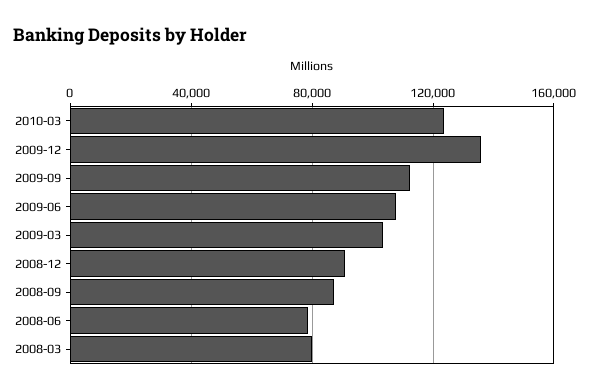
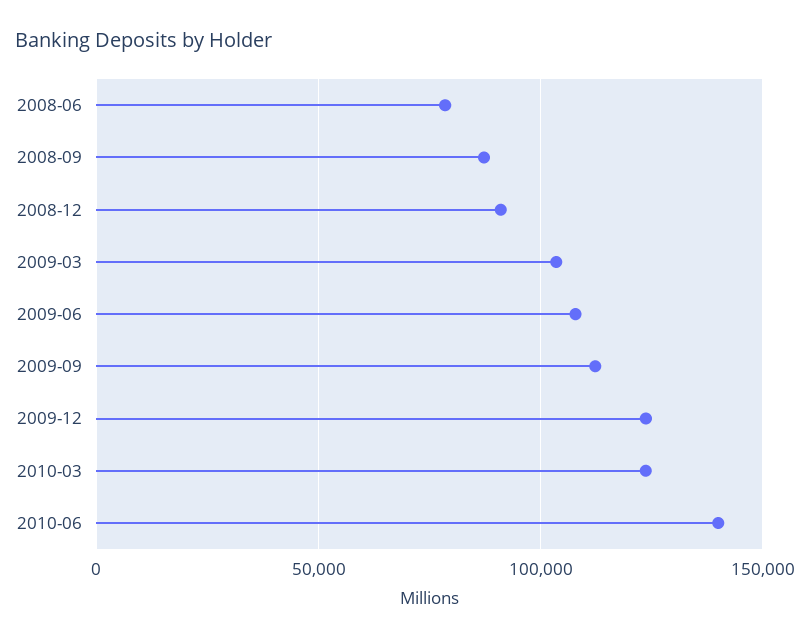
2009-12: 135000 -> 125000
2008-03: 80000 -> none
2010-06: none -> 140000

